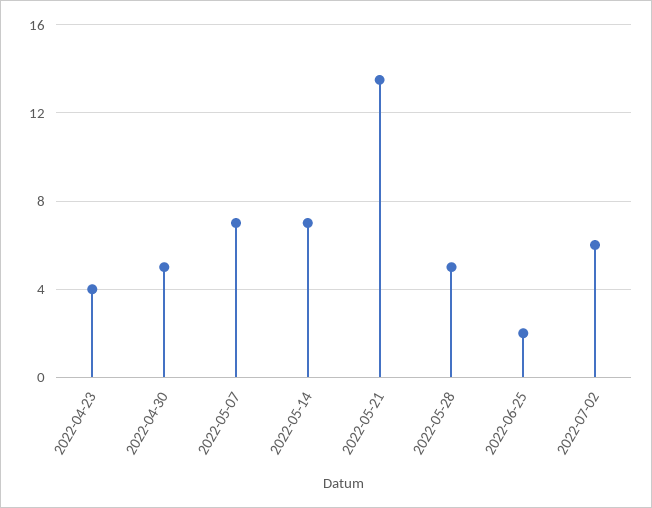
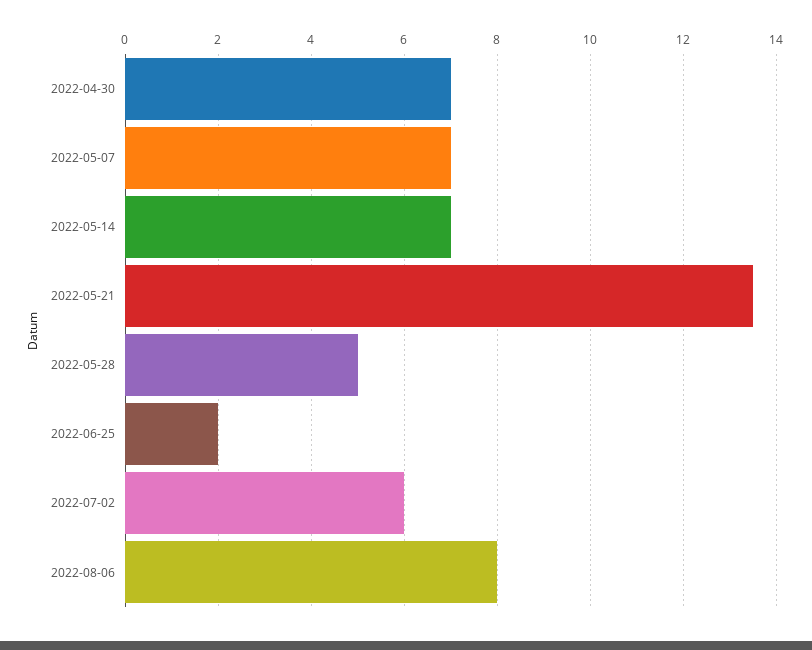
2022-04-23: 4 -> none
2022-04-30: 5 -> 7
2022-08-06: none -> 8

